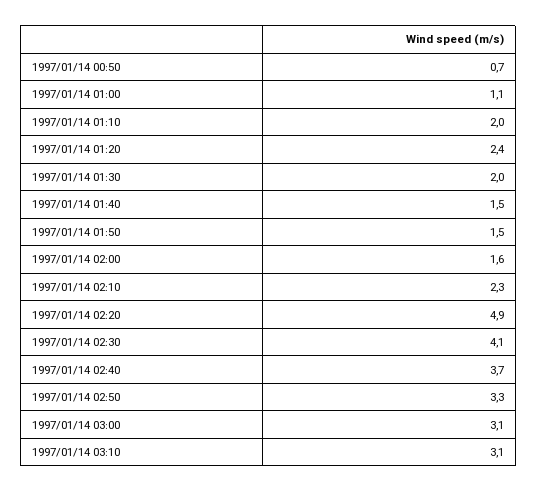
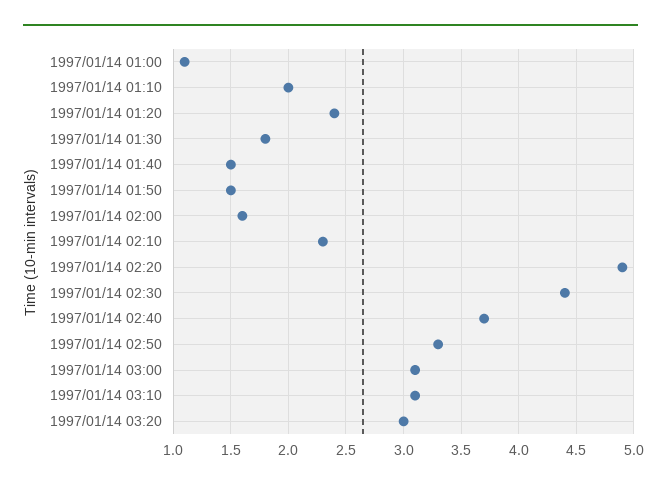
1997/01/14 00:50: 0.7 -> none
1997/01/14 01:30: 2 -> 1.8
1997/01/14 02:30: 4.1 -> 4.4
1997/01/14 03:20: none -> 3

